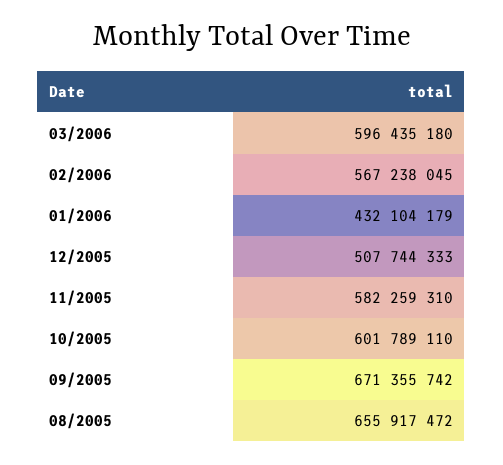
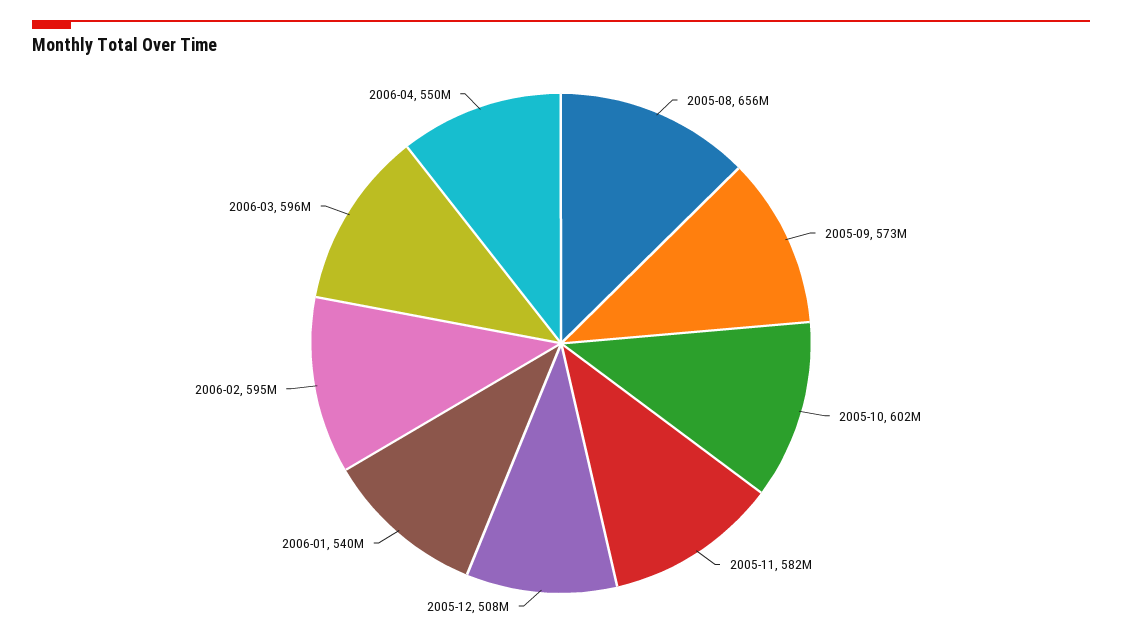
02/2006: 567238045 -> 595000000
01/2006: 432104179 -> 540000000
09/2005: 671355742 -> 573000000
2006-04: none -> 550000000

